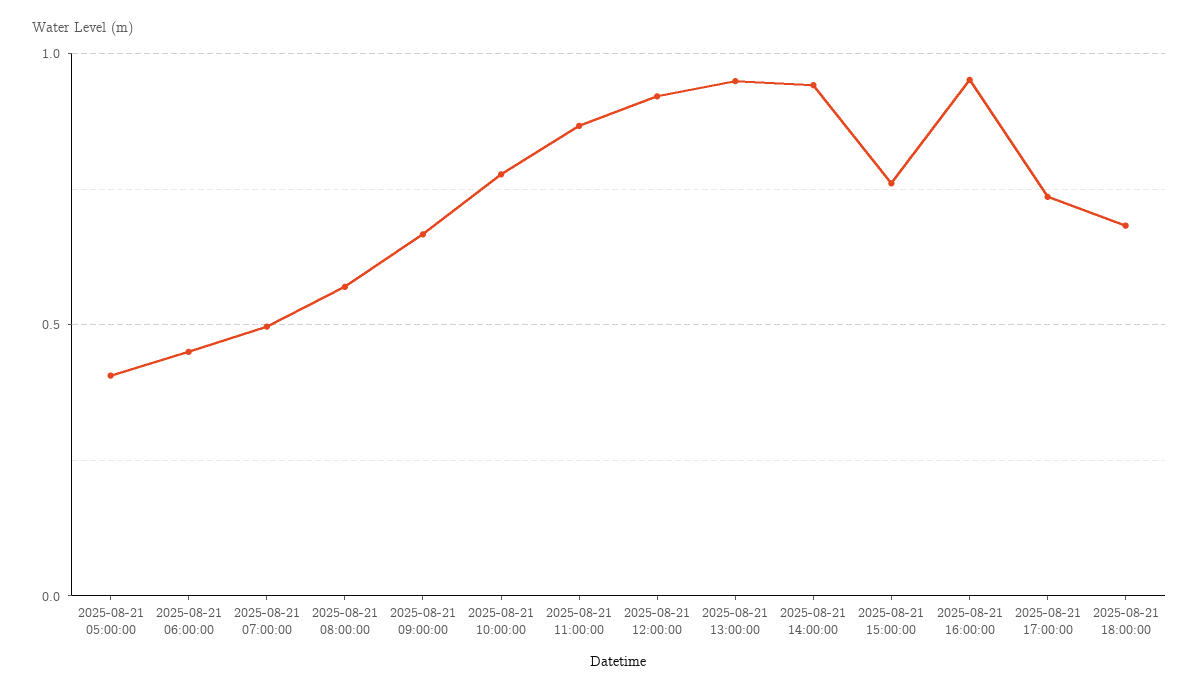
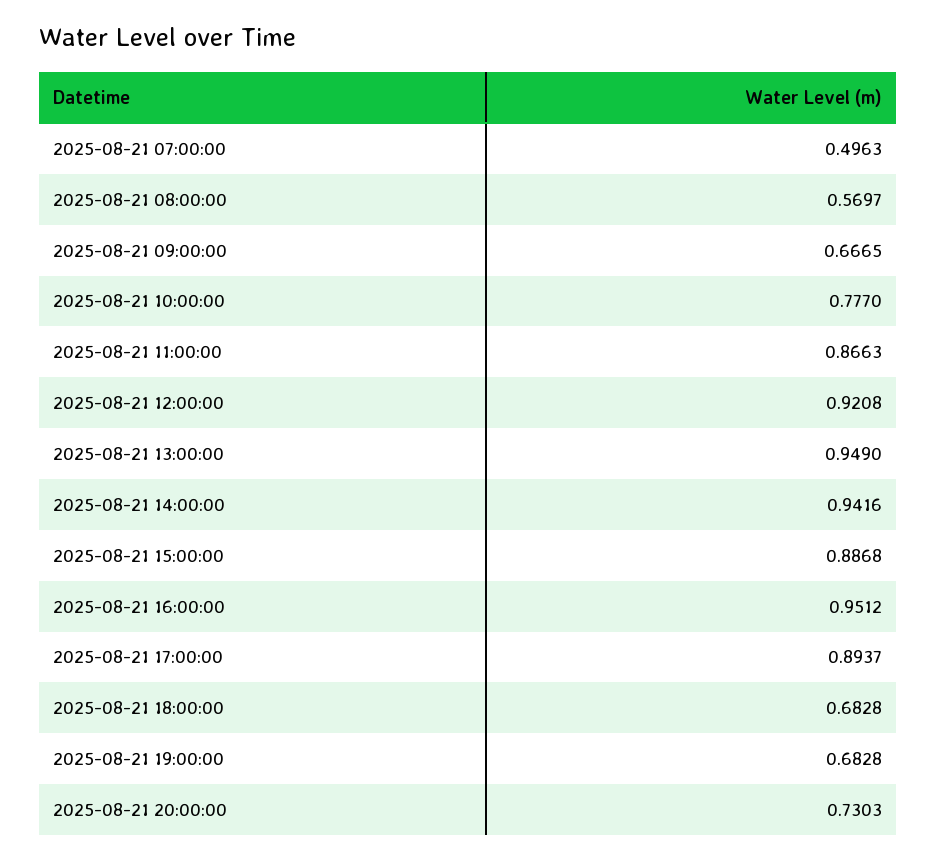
2025-08-21 05:00:00: 0.4 -> none
2025-08-21 06:00:00: 0.45 -> none
2025-08-21 15:00:00: 0.75 -> 0.8868
2025-08-21 17:00:00: 0.75 -> 0.8937
2025-08-21 19:00:00: none -> 0.6828
2025-08-21 20:00:00: none -> 0.7303

